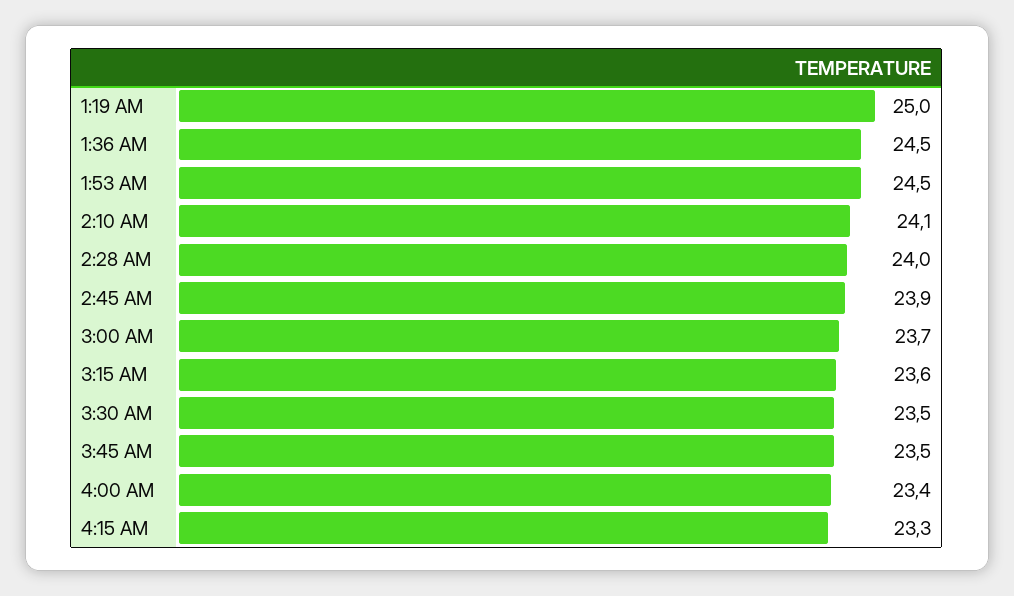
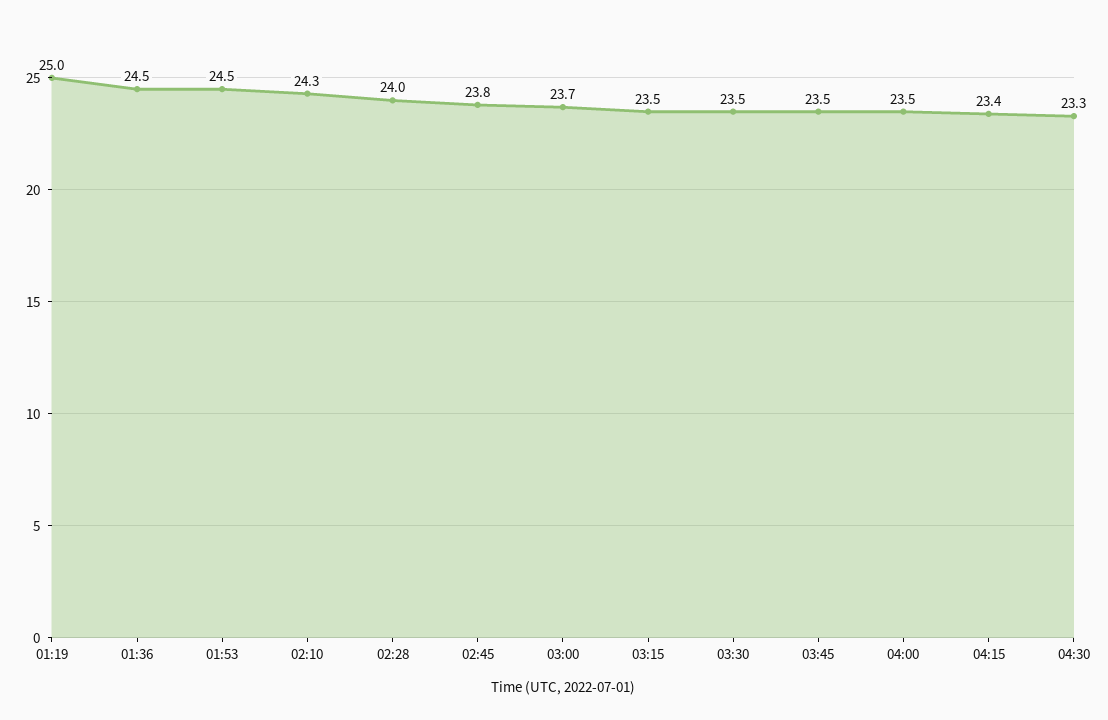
2:10 AM: 24.1 -> 24.3
2:45 AM: 23.9 -> 23.8
3:15 AM: 23.6 -> 23.5
4:00 AM: 23.4 -> 23.5
4:15 AM: 23.3 -> 23.4
04:30: none -> 23.3

